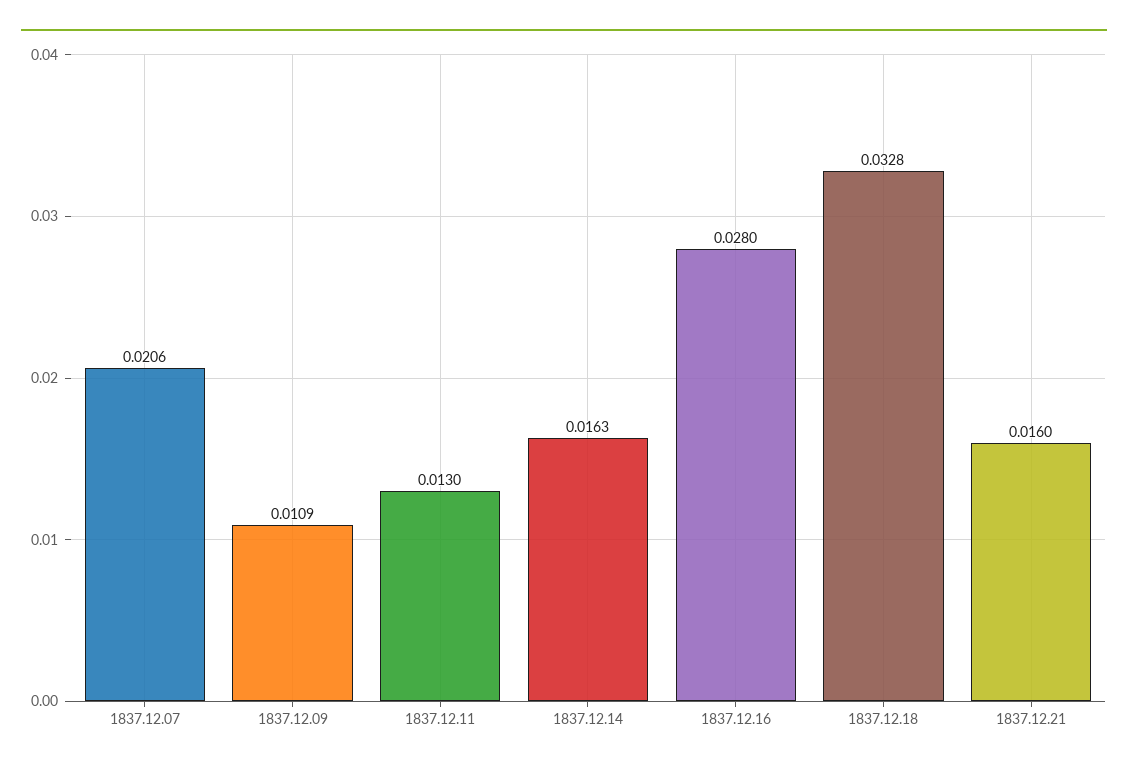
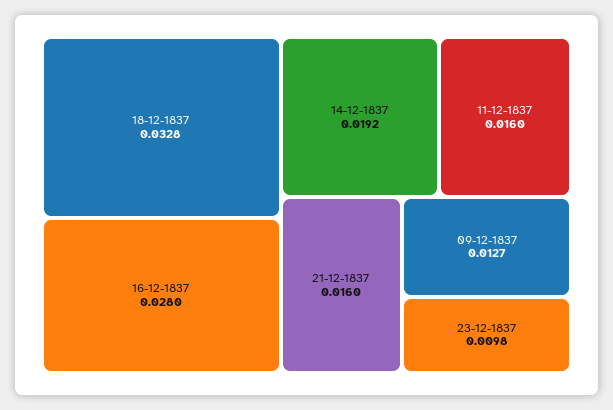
1837.12.07: 0.0206 -> none
1837.12.09: 0.0109 -> 0.0127
1837.12.11: 0.013 -> 0.016
1837.12.14: 0.0163 -> 0.0192
23-12-1837: none -> 0.0098

